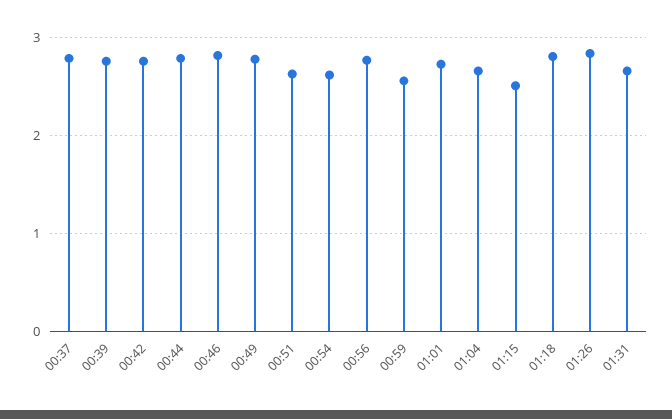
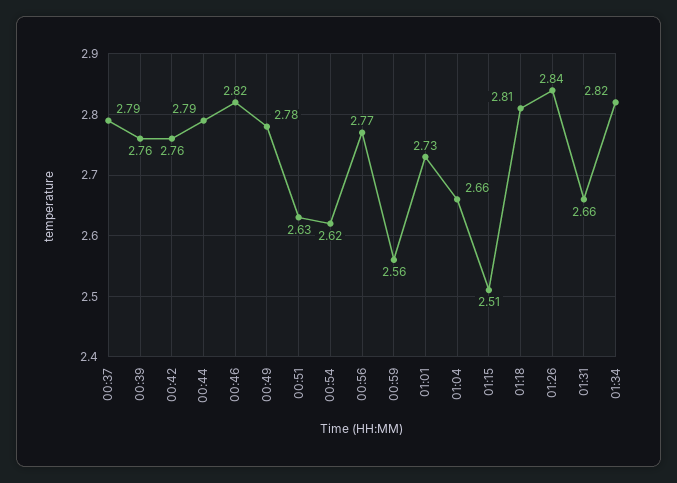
01:34: none -> 2.82

